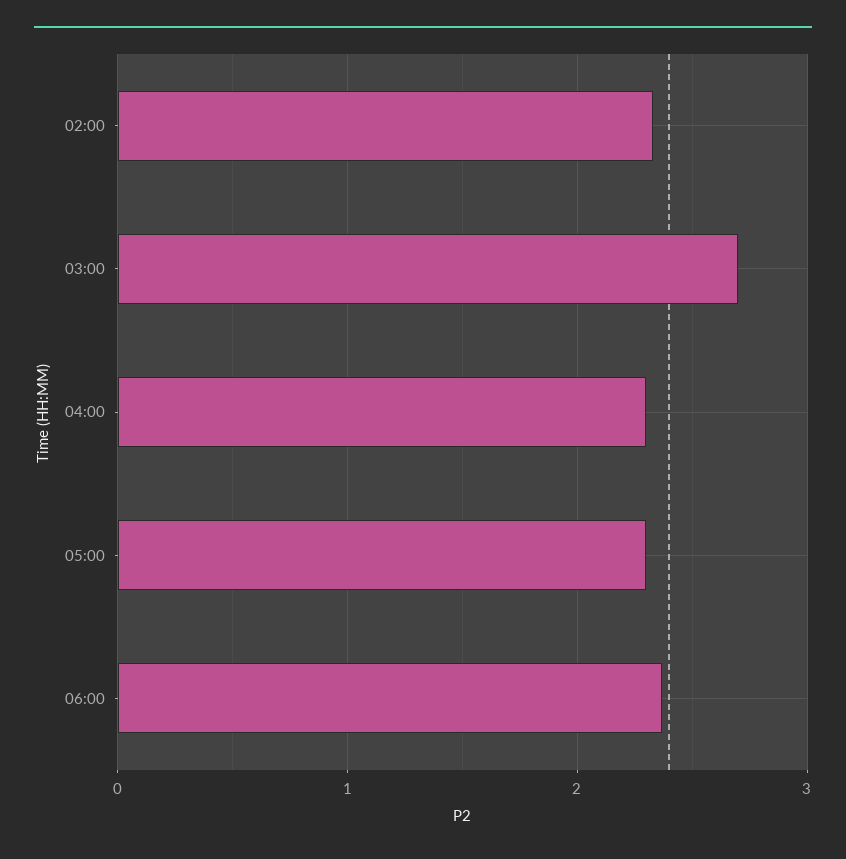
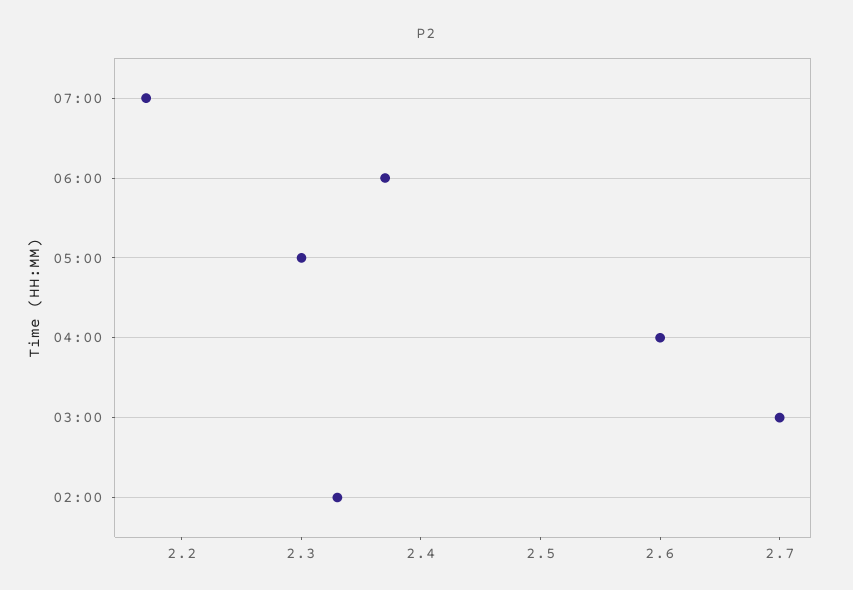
04:00: 2.3 -> 2.6
07:00: none -> 2.17

